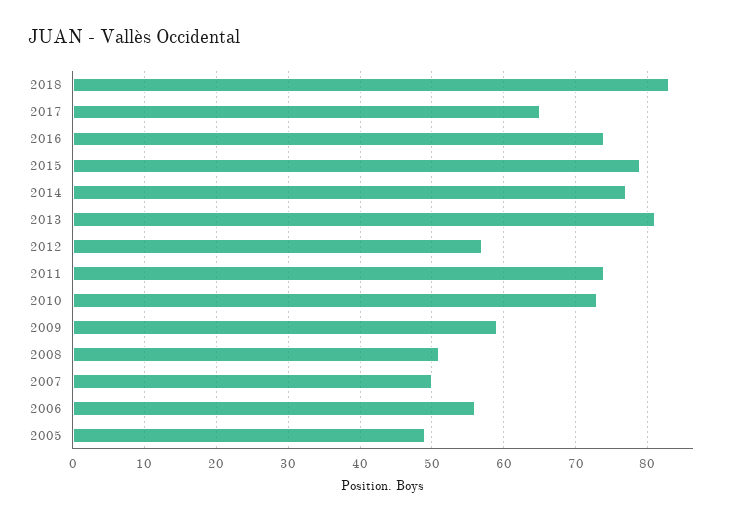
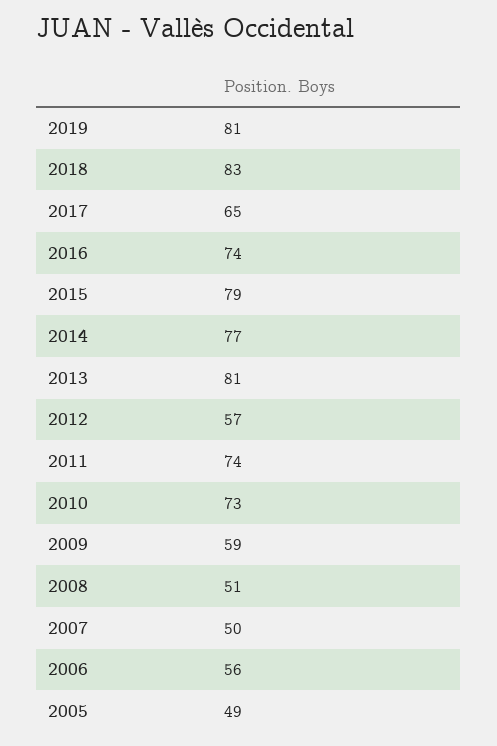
2019: none -> 81

